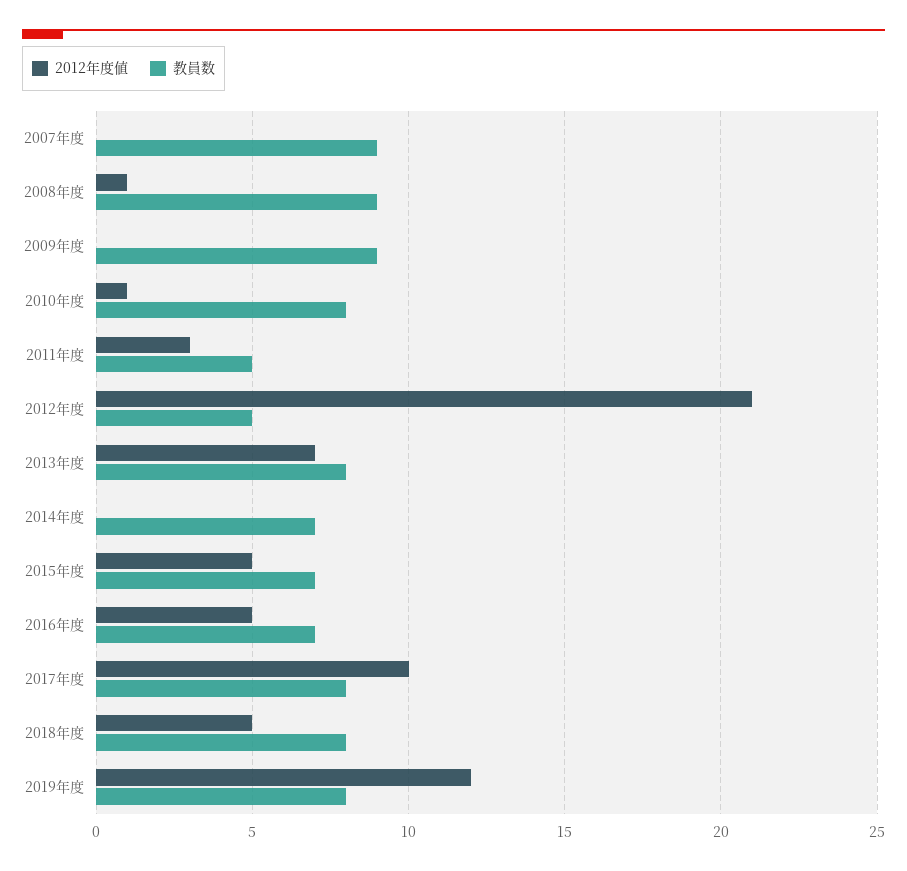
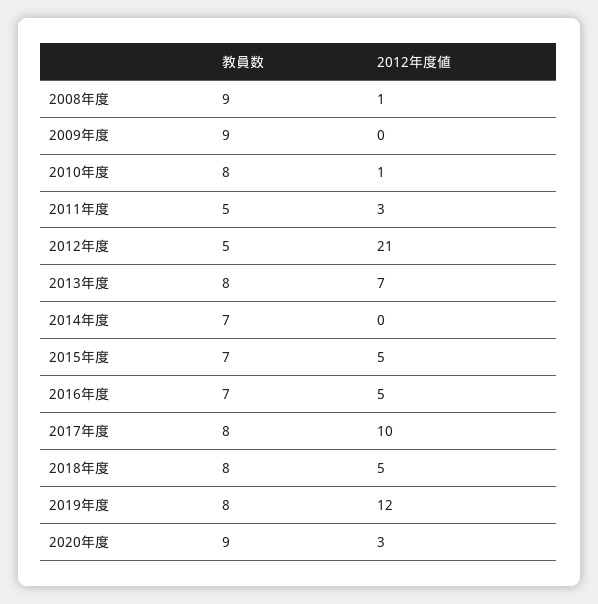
2012年度値, 2007年度: 0 -> none
教員数, 2007年度: 9 -> none
教員数, 2020年度: none -> 9
2012年度値, 2020年度: none -> 3

